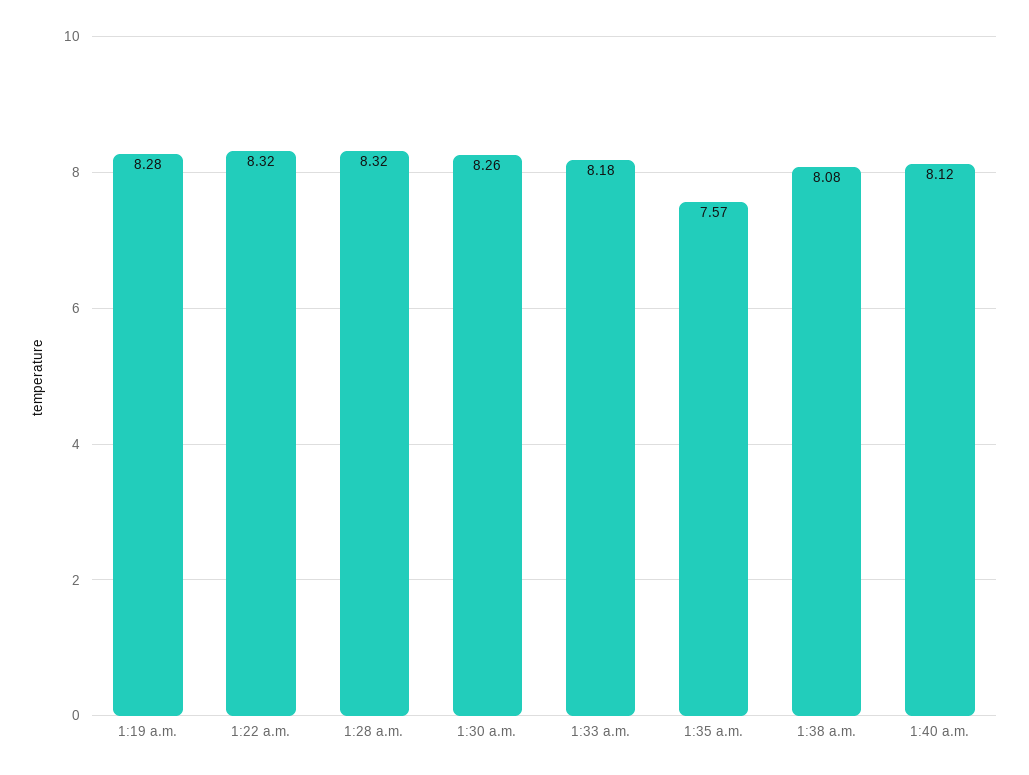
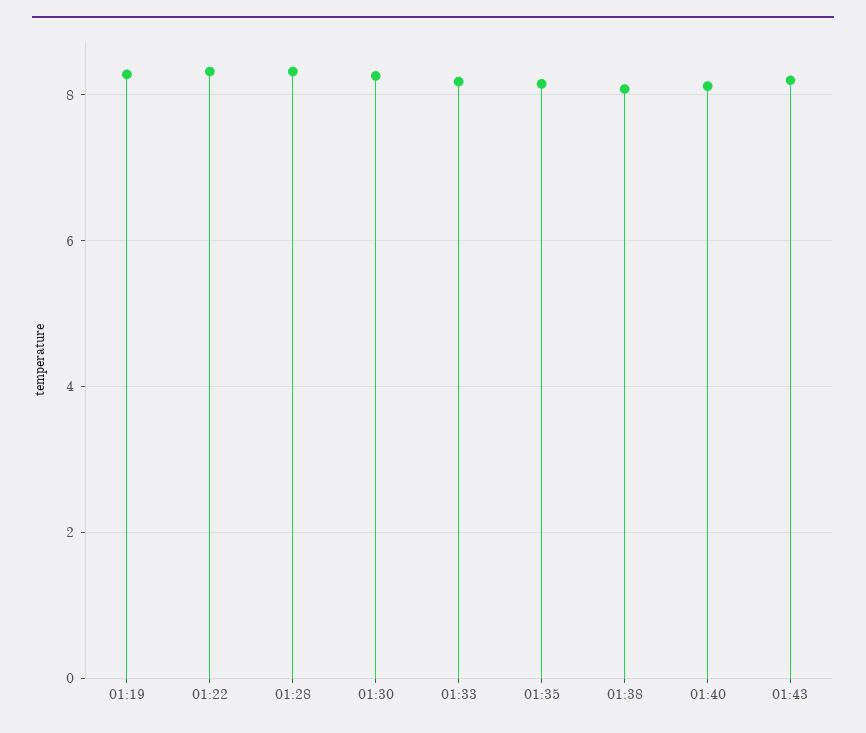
1:35 a.m.: 7.57 -> 8.2
01:43: none -> 8.2

